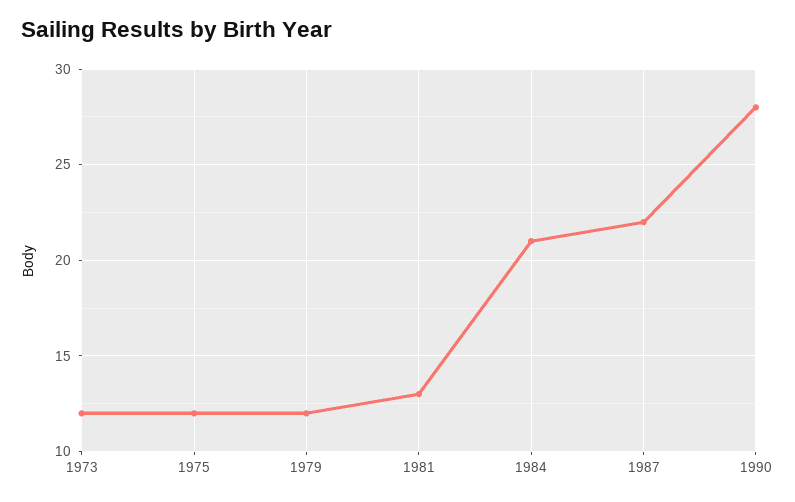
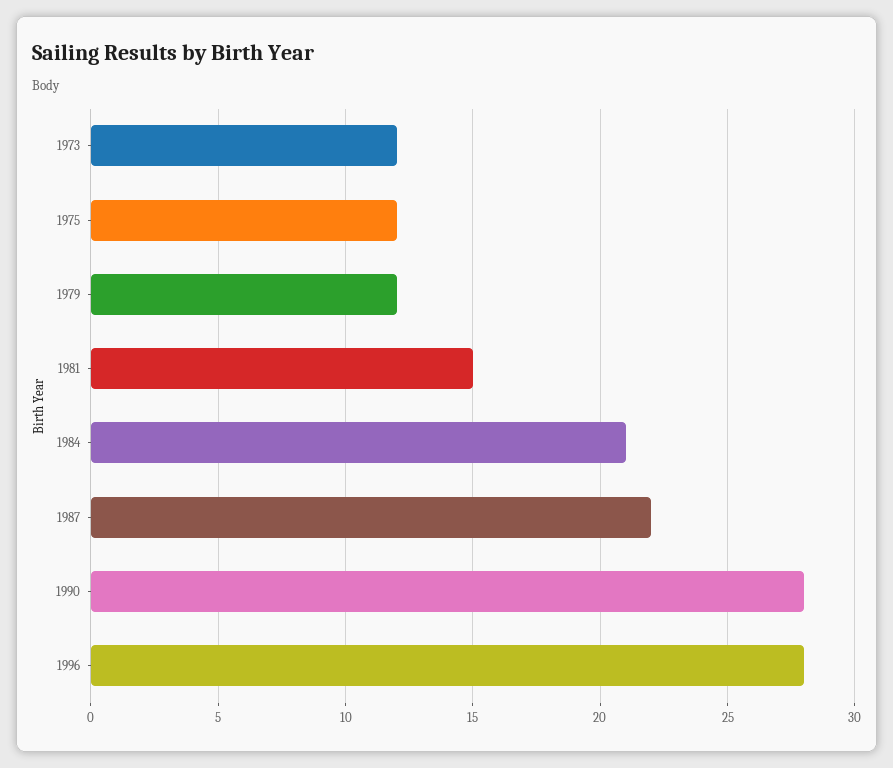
1981: 13 -> 15
1996: none -> 28

